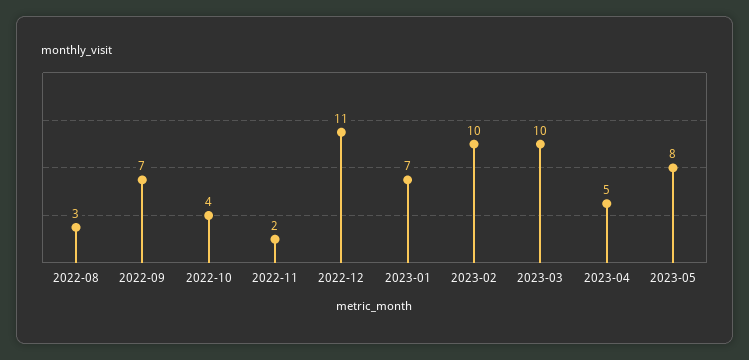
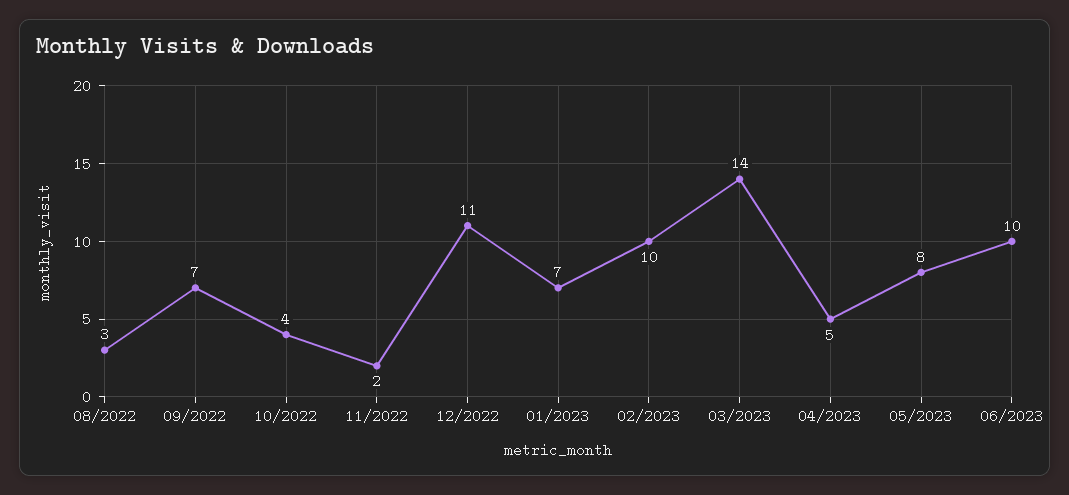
2023-03: 10 -> 14
06/2023: none -> 10

